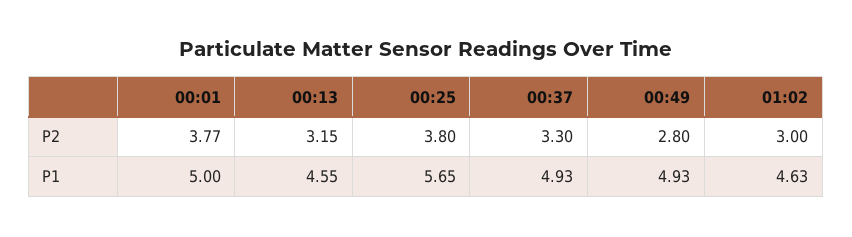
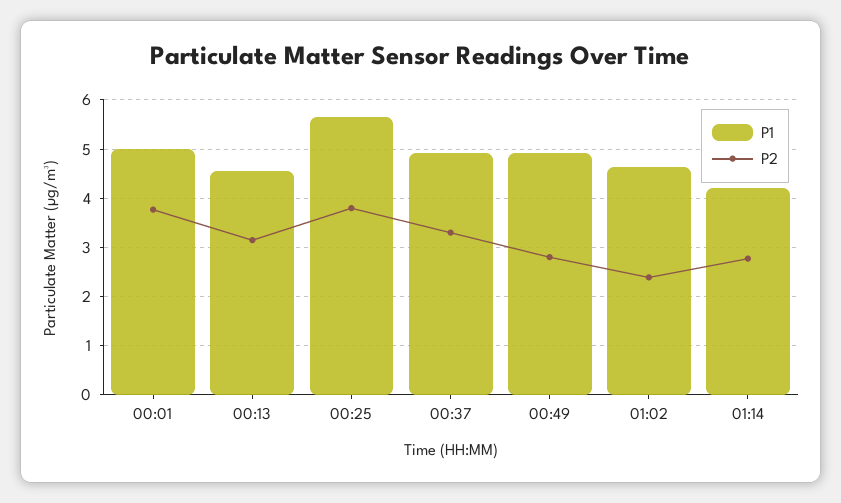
P2, 01:02: 3 -> 2.4
P1, 01:14: none -> 4.2
P2, 01:14: none -> 2.8

